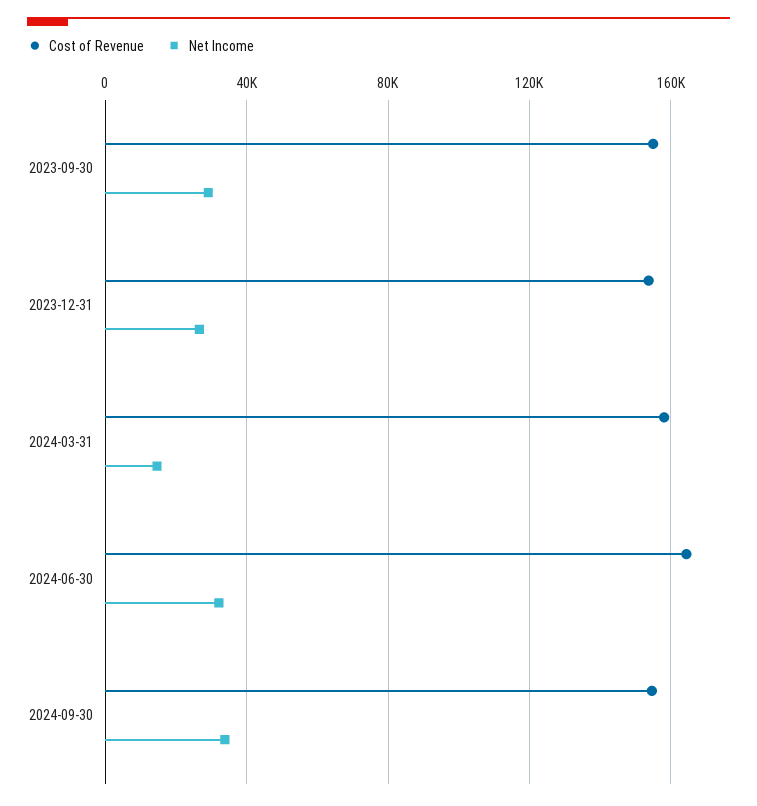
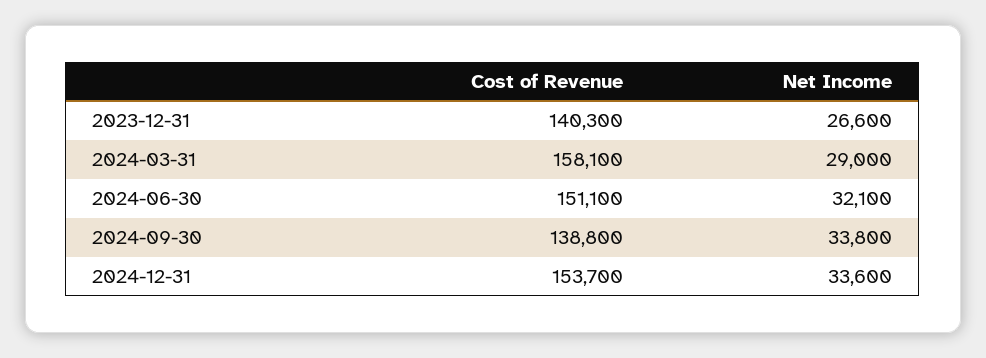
Cost of Revenue, 2023-09-30: 155000 -> none
Net Income, 2023-09-30: 30000 -> none
Cost of Revenue, 2023-12-31: 155000 -> 140300
Net Income, 2024-03-31: 15000 -> 29000
Cost of Revenue, 2024-06-30: 165000 -> 151100
Cost of Revenue, 2024-09-30: 155000 -> 138800
Cost of Revenue, 2024-12-31: none -> 153700
Net Income, 2024-12-31: none -> 33600

